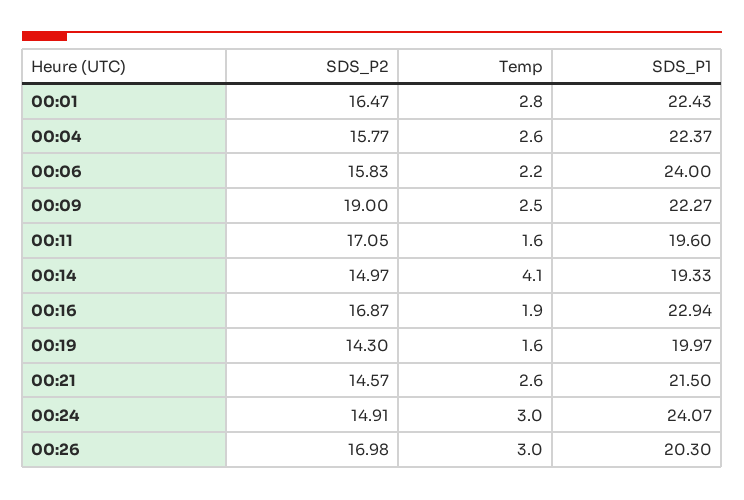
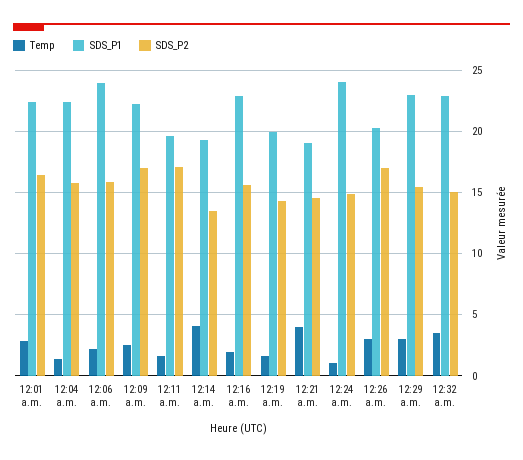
Temp, 00:04: 2.6 -> 1.5
SDS_P2, 00:09: 19 -> 17
SDS_P2, 00:14: 14.97 -> 13.5
SDS_P2, 00:16: 16.87 -> 15.5
Temp, 00:21: 2.6 -> 4
SDS_P1, 00:21: 21.5 -> 19
Temp, 00:24: 3 -> 1
Temp, 12:29 a.m.: none -> 3
SDS_P1, 12:29 a.m.: none -> 23
SDS_P2, 12:29 a.m.: none -> 15.5
Temp, 12:32 a.m.: none -> 3.5
SDS_P1, 12:32 a.m.: none -> 23
SDS_P2, 12:32 a.m.: none -> 15

